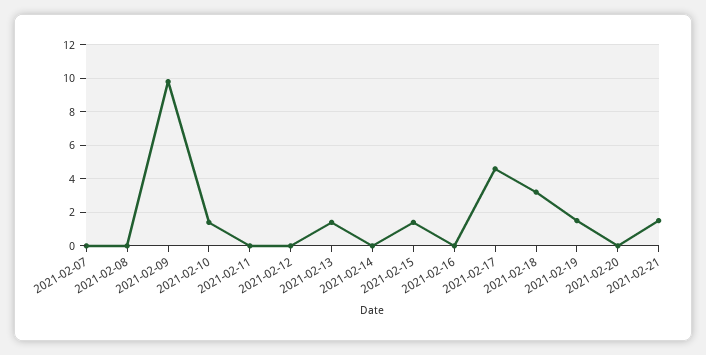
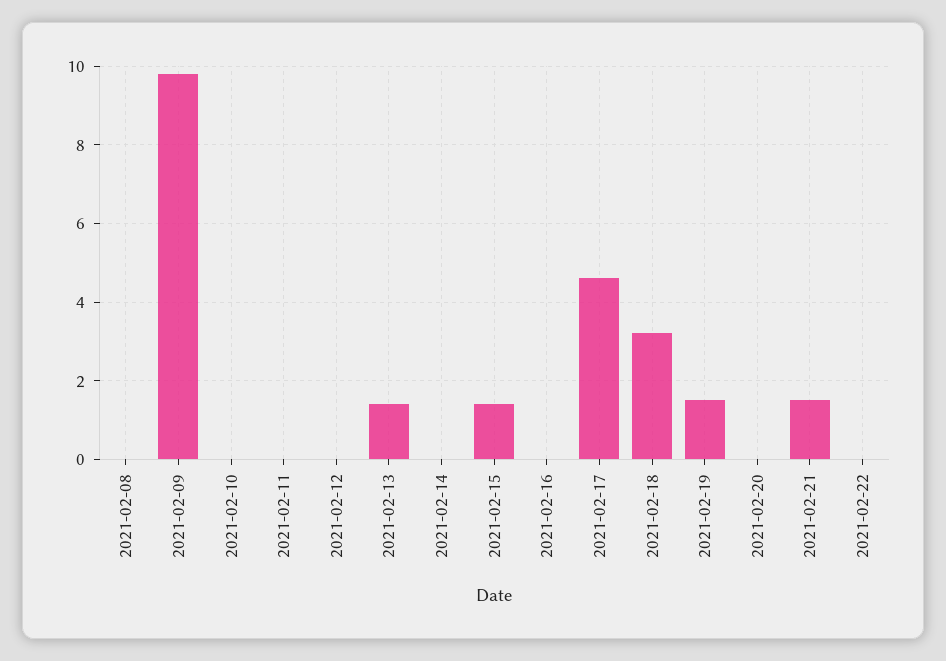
2021-02-07: 0 -> none
2021-02-10: 1.5 -> 0
2021-02-22: none -> 0

